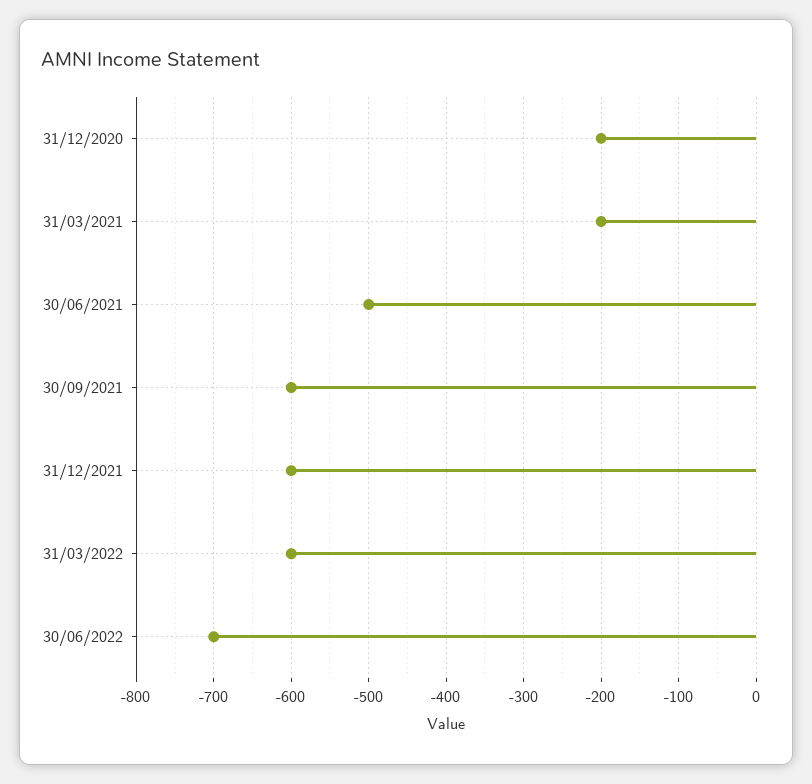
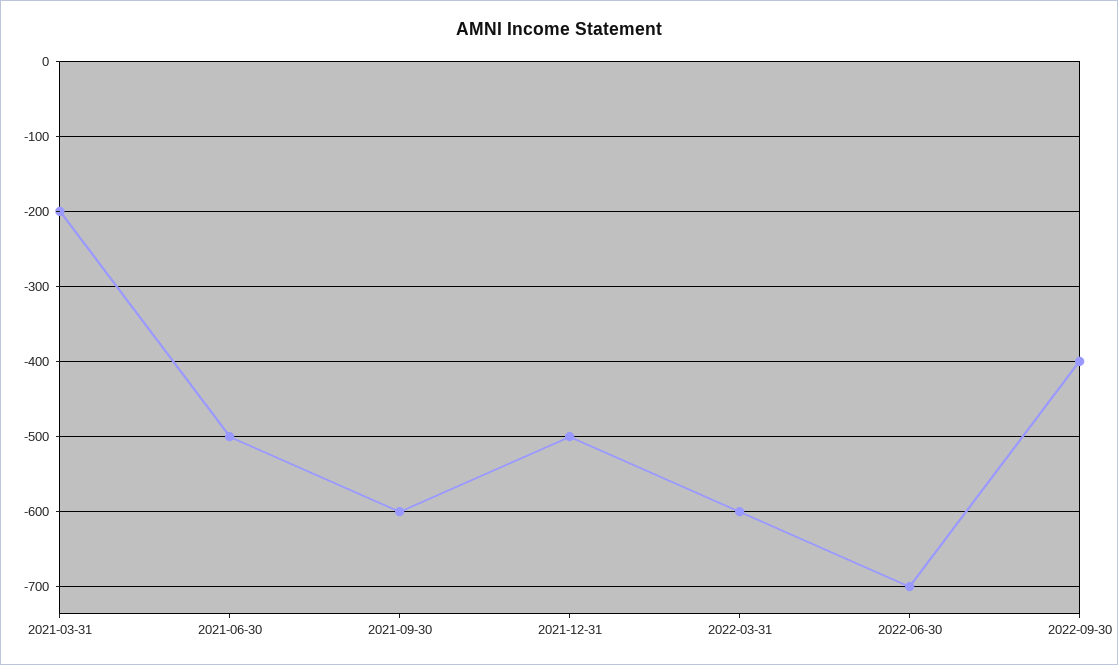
31/12/2020: -200 -> none
31/12/2021: -600 -> -500
2022-09-30: none -> -400

